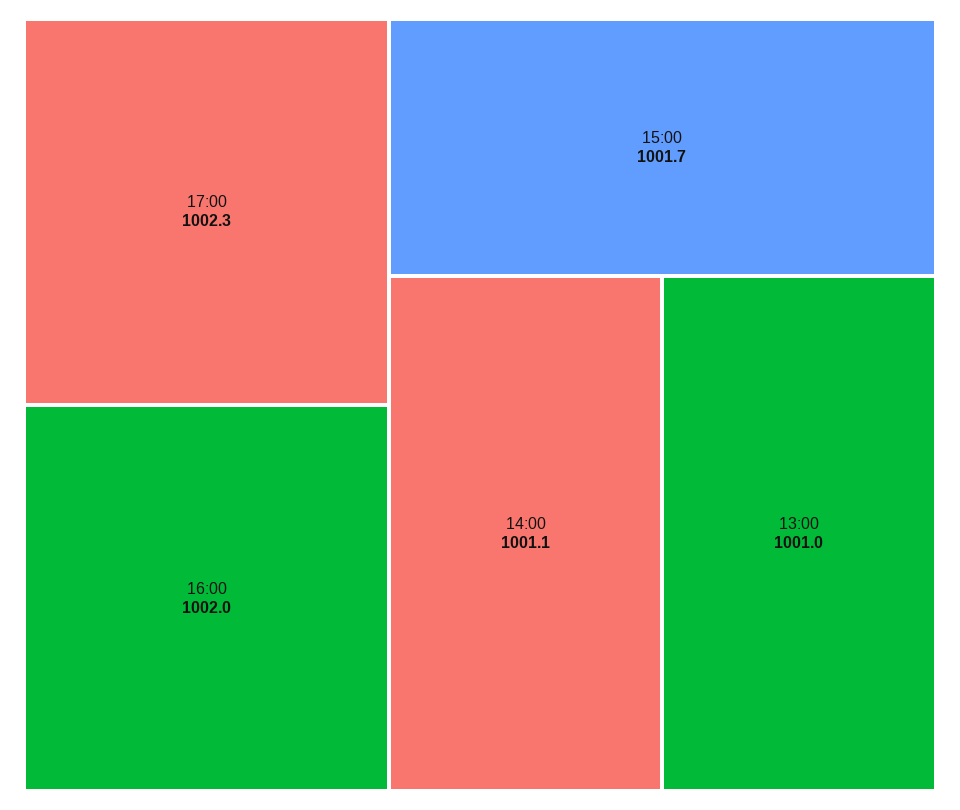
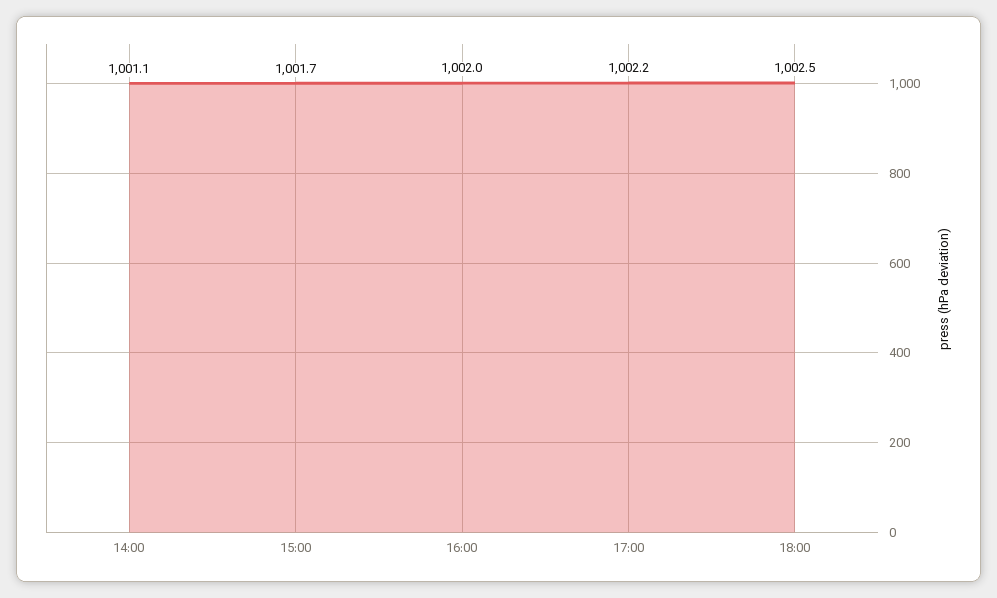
17:00: 1002.3 -> 1002.2
13:00: 1001 -> none
18:00: none -> 1002.5

